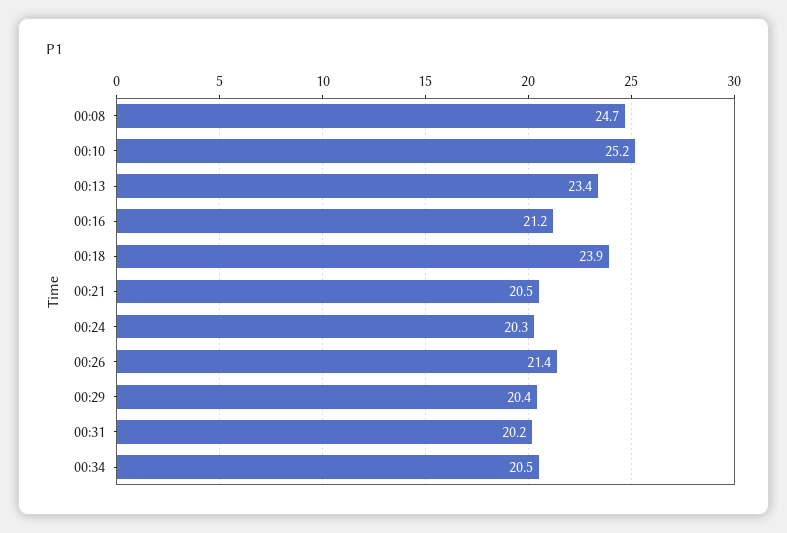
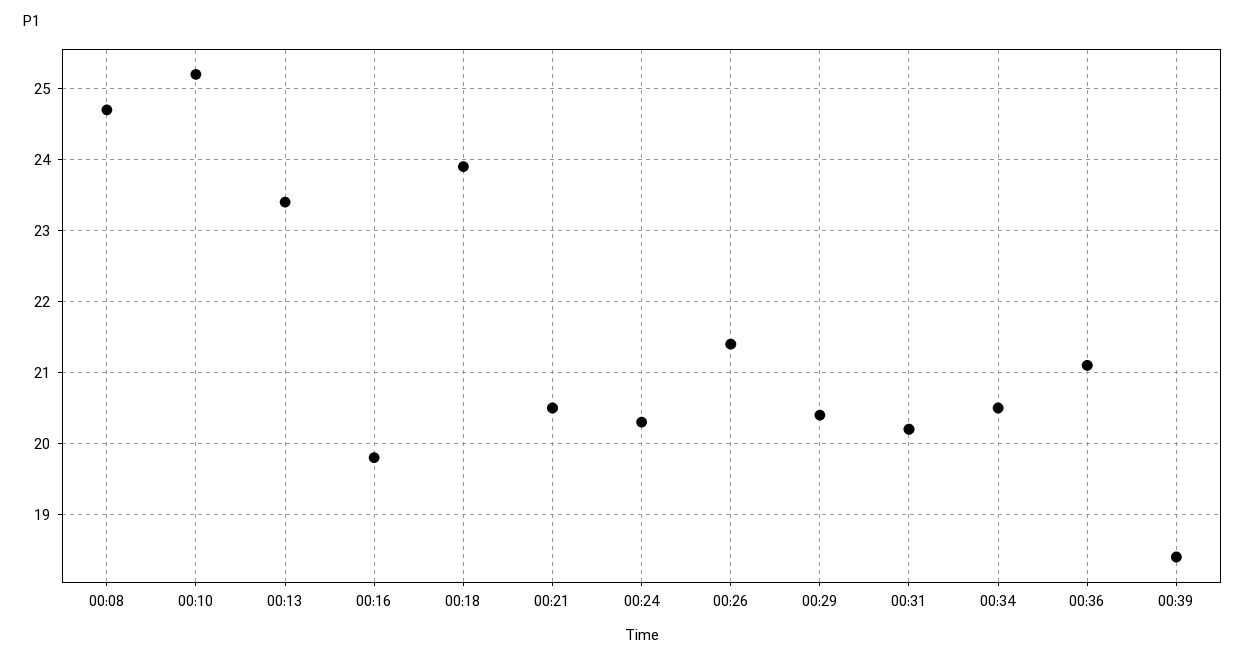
00:16: 21.2 -> 19.8
00:36: none -> 21.1
00:39: none -> 18.4

